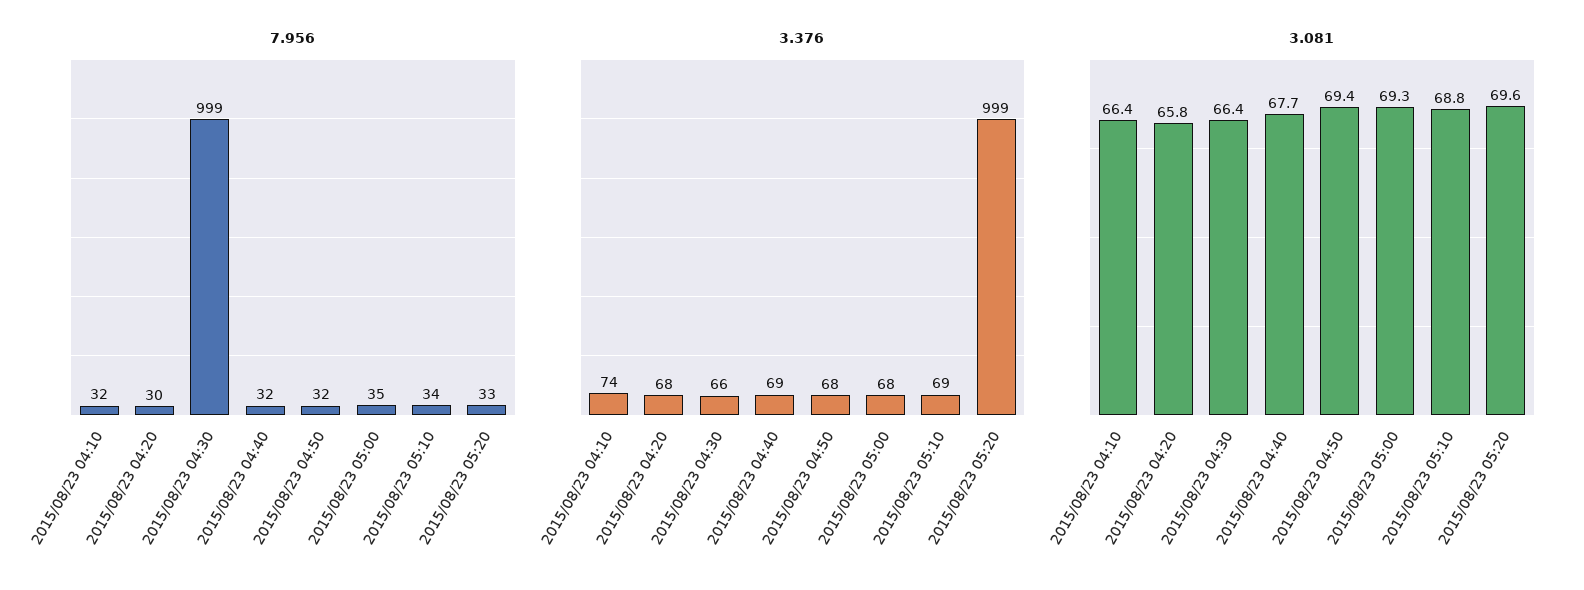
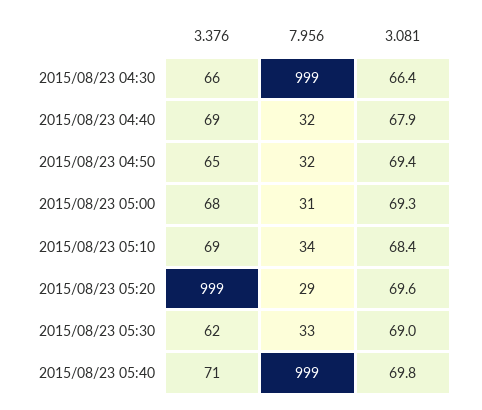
7.956, 2015/08/23 04:10: 32 -> none
7.956, 2015/08/23 04:20: 30 -> none
7.956, 2015/08/23 05:00: 35 -> 31
7.956, 2015/08/23 05:20: 33 -> 29
3.376, 2015/08/23 04:10: 74 -> none
3.376, 2015/08/23 04:20: 68 -> none
3.376, 2015/08/23 04:50: 68 -> 65
3.081, 2015/08/23 04:10: 66.4 -> none
3.081, 2015/08/23 04:20: 65.8 -> none
3.081, 2015/08/23 04:40: 67.7 -> 67.9
3.081, 2015/08/23 05:10: 68.8 -> 68.4
3.376, 2015/08/23 05:30: none -> 62
7.956, 2015/08/23 05:30: none -> 33
3.081, 2015/08/23 05:30: none -> 69
3.376, 2015/08/23 05:40: none -> 71
7.956, 2015/08/23 05:40: none -> 999
3.081, 2015/08/23 05:40: none -> 69.8

